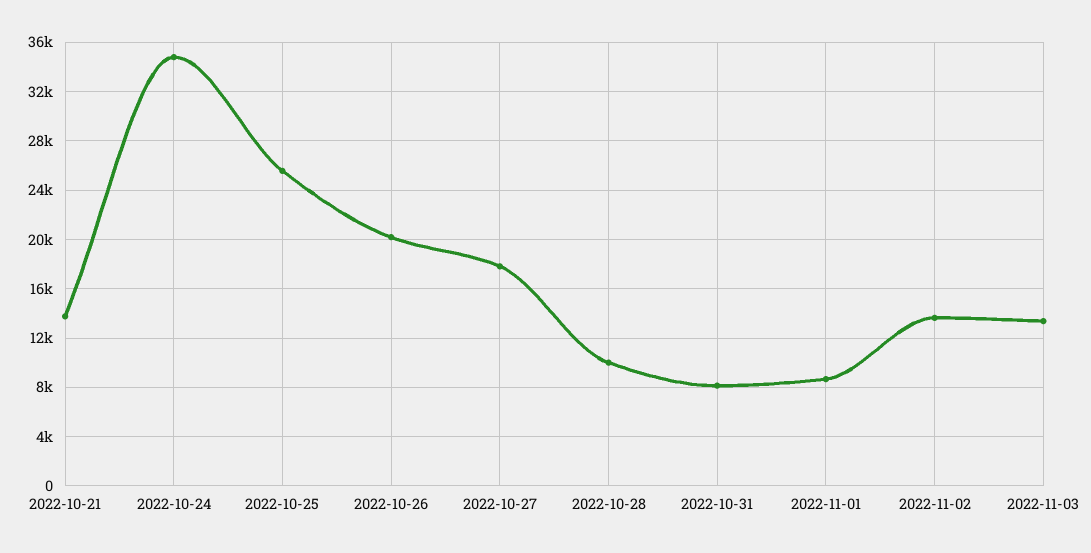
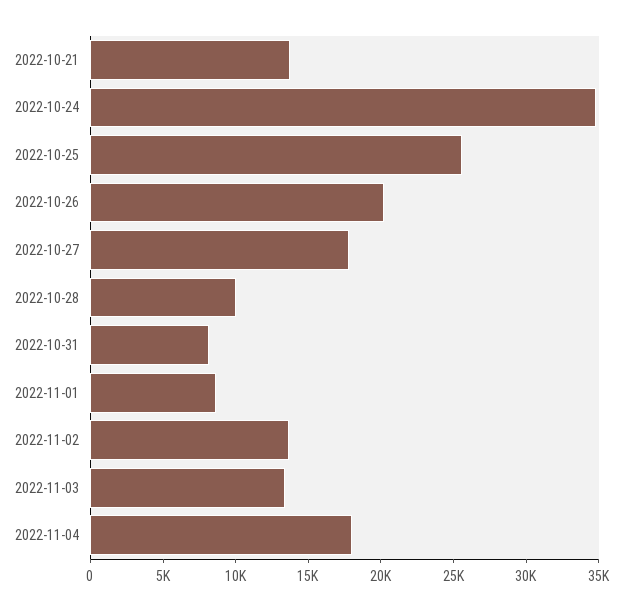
2022-11-04: none -> 18000

